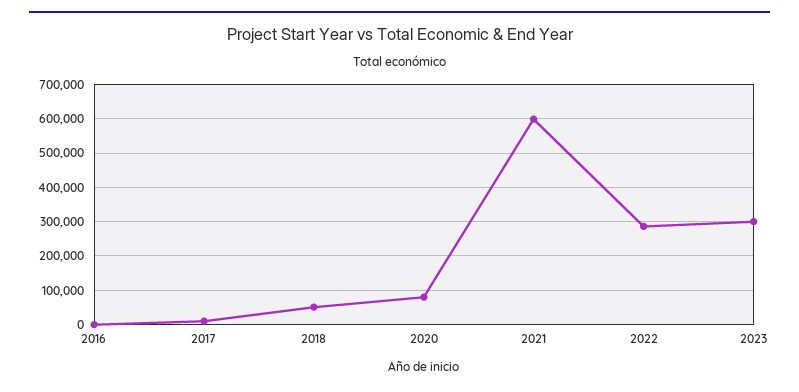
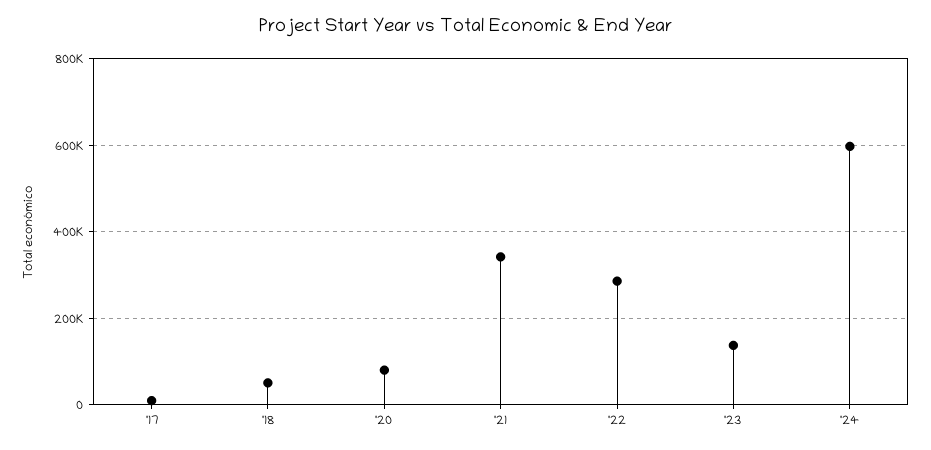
2016: 0 -> none
2021: 600000 -> 340000
2023: 300000 -> 140000
'24: none -> 600000

